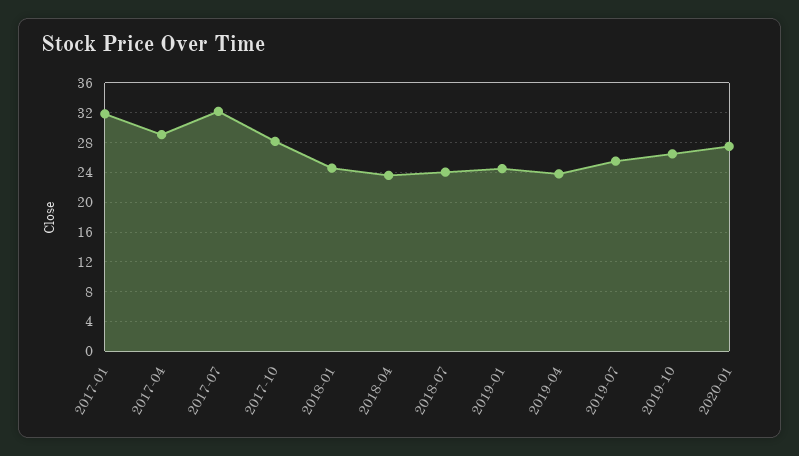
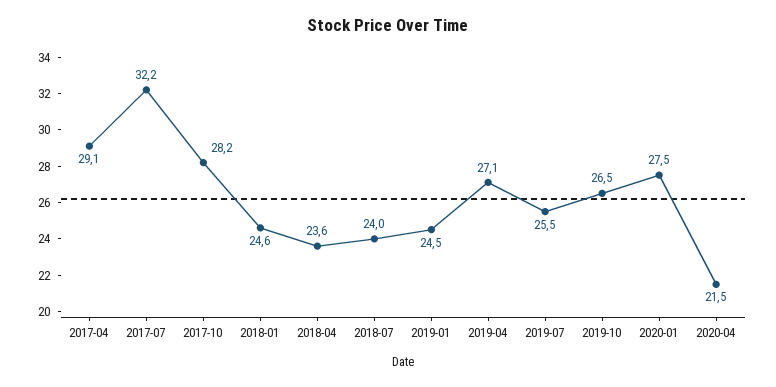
2017-01: 32 -> none
2019-04: 24 -> 27.1
2020-04: none -> 21.5

